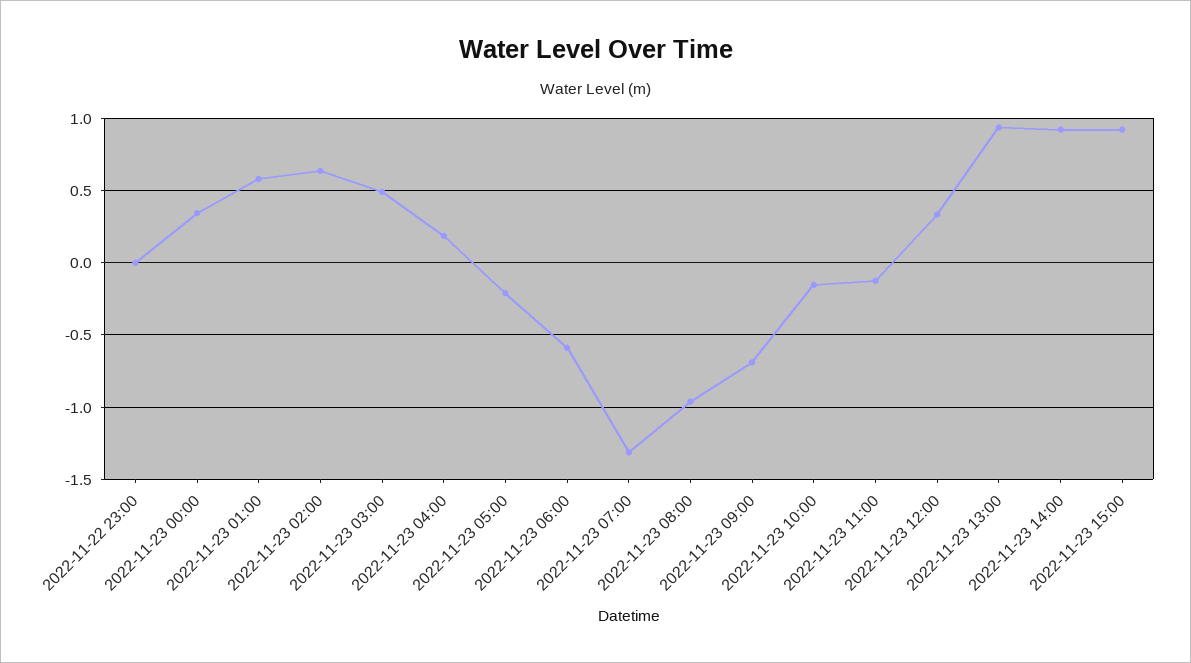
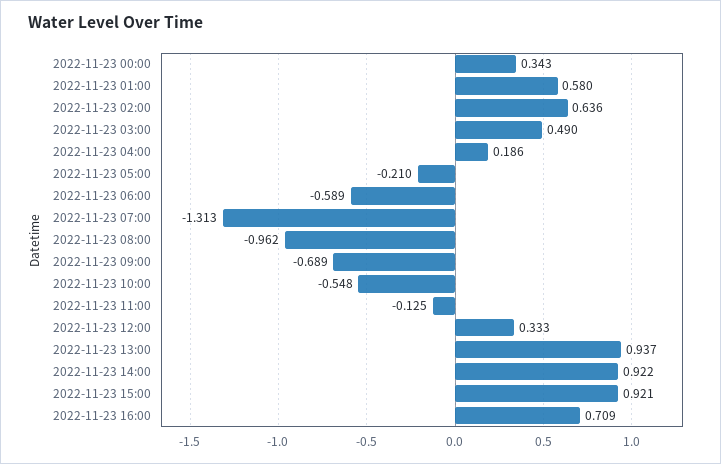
2022-11-22 23:00: 0 -> none
2022-11-23 10:00: -0.15 -> -0.548
2022-11-23 16:00: none -> 0.709

